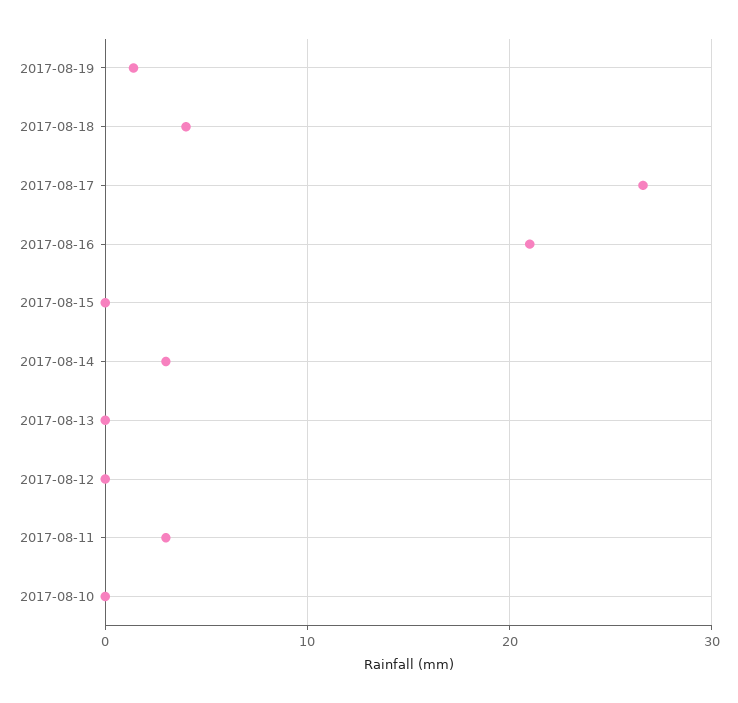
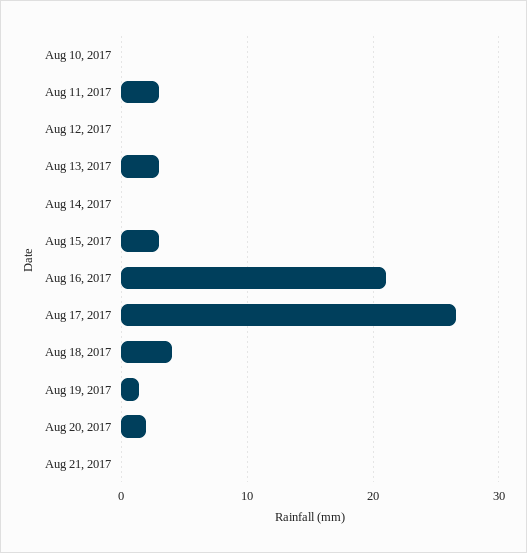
2017-08-15: 0 -> 3
2017-08-14: 3 -> 0
2017-08-13: 0 -> 3
Aug 20, 2017: none -> 2
Aug 21, 2017: none -> 0

